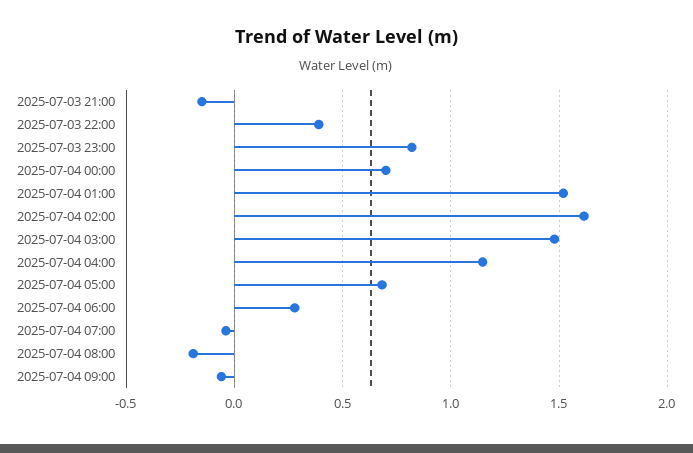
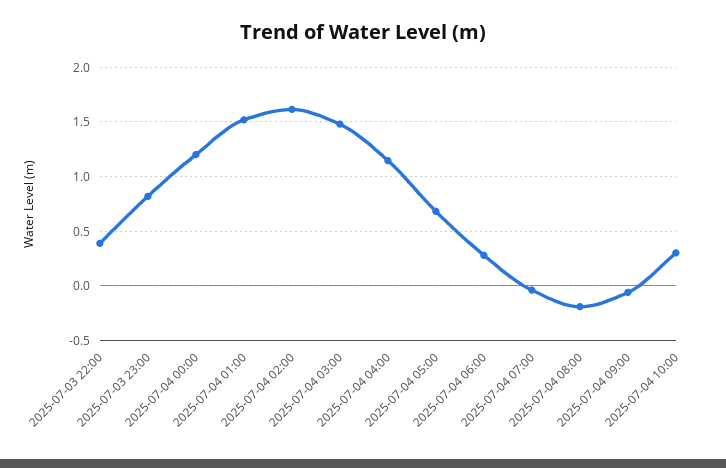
2025-07-03 21:00: -0.15 -> none
2025-07-04 00:00: 0.7 -> 1.2
2025-07-04 10:00: none -> 0.3

